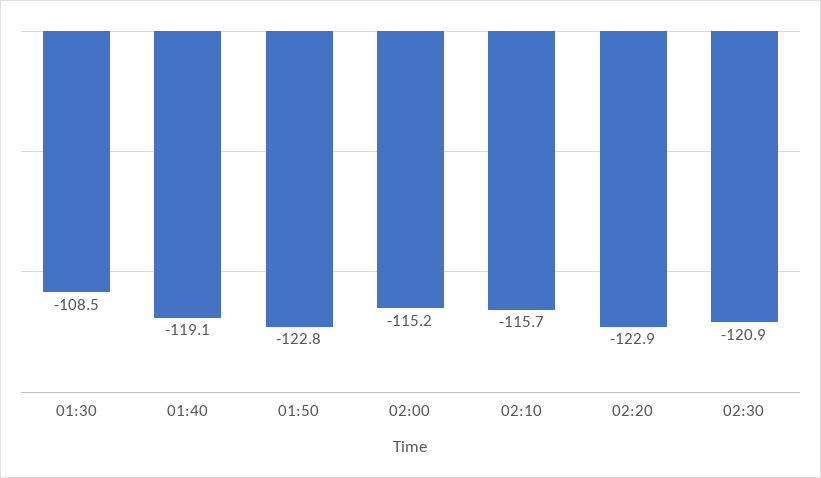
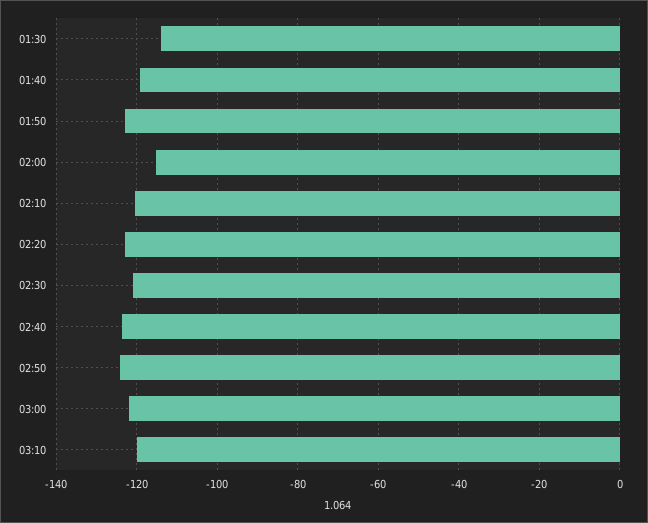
01:30: -108.5 -> -114
02:10: -115.7 -> -120
02:40: none -> -124
02:50: none -> -124
03:00: none -> -122
03:10: none -> -120

